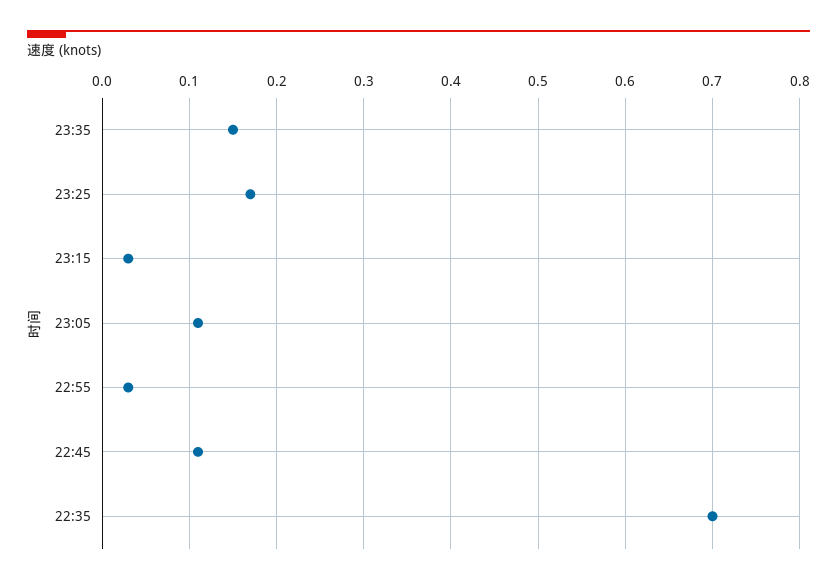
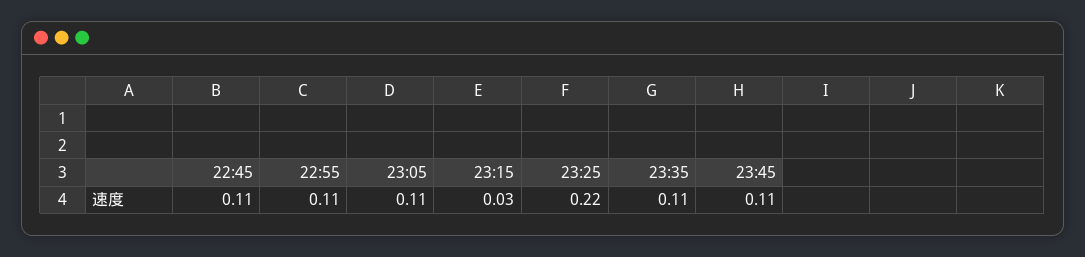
23:35: 0.15 -> 0.11
23:25: 0.17 -> 0.22
22:55: 0.03 -> 0.11
22:35: 0.7 -> none
23:45: none -> 0.11

